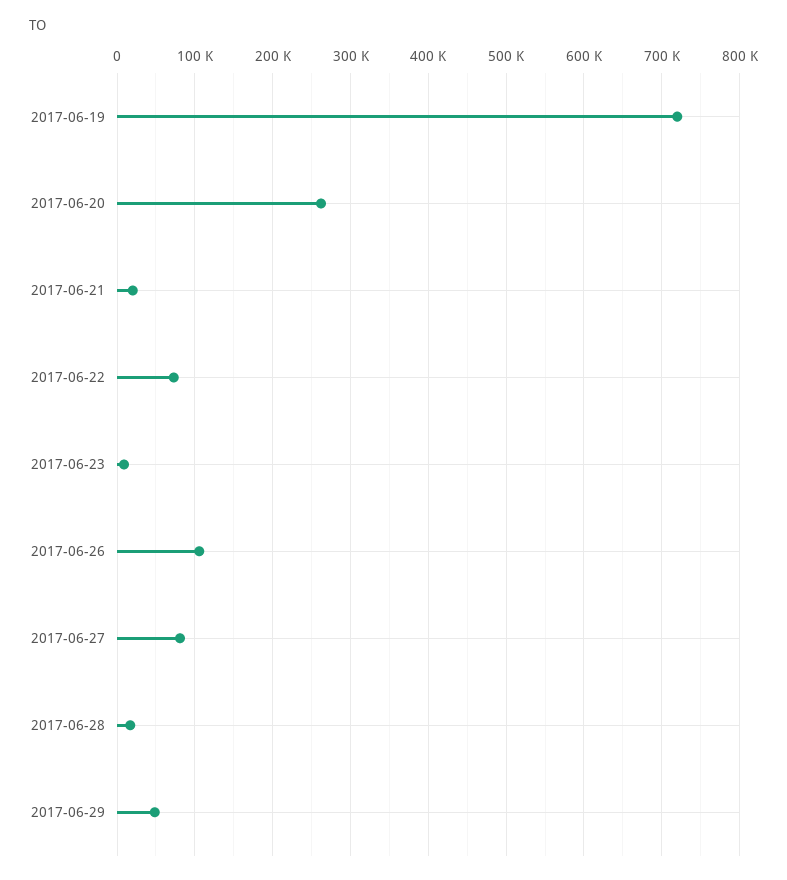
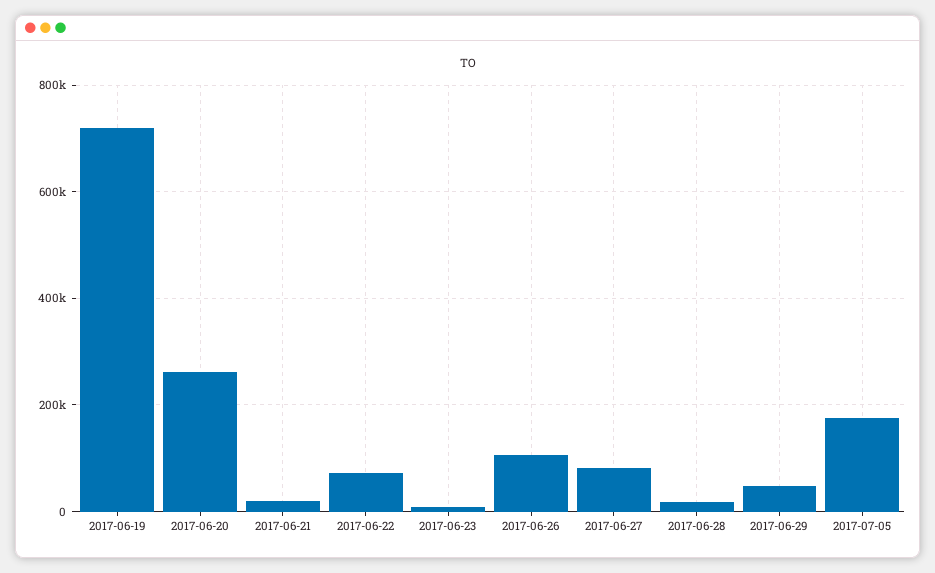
2017-07-05: none -> 180000

